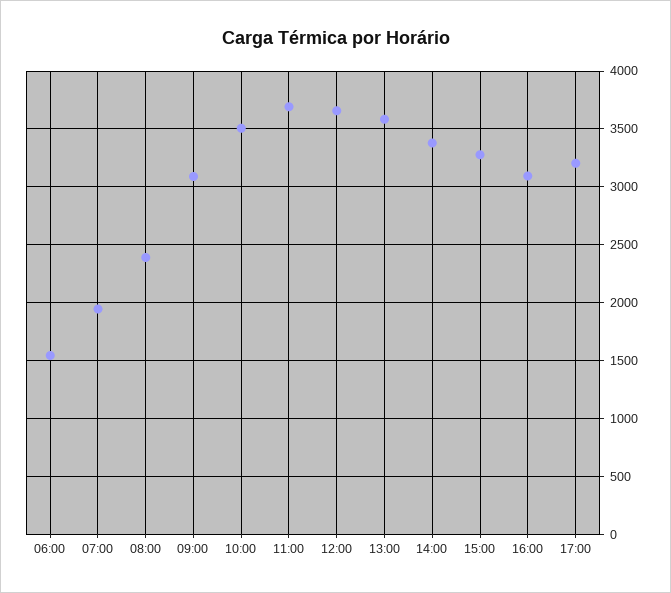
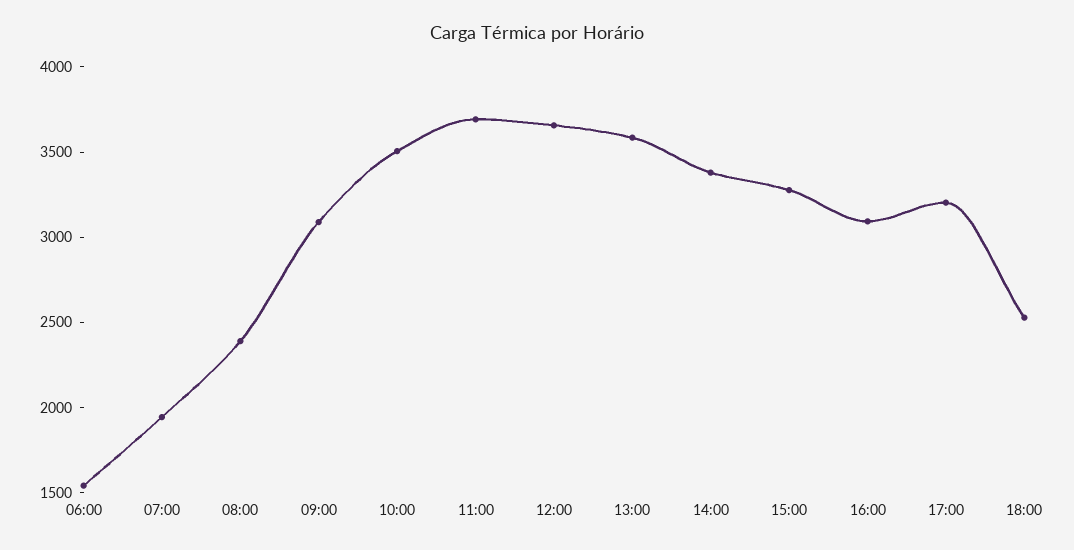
18:00: none -> 2500

